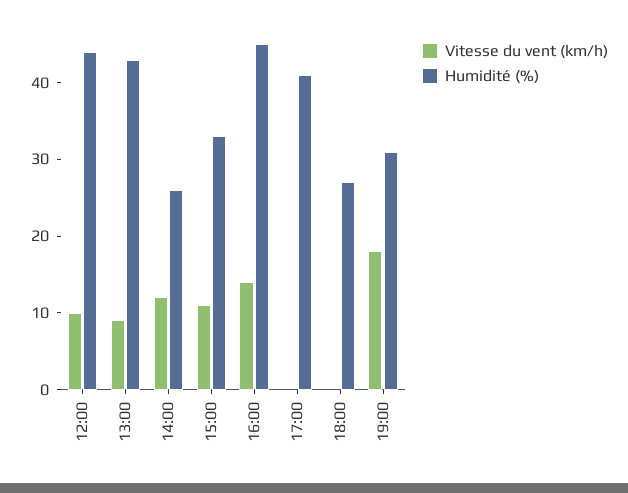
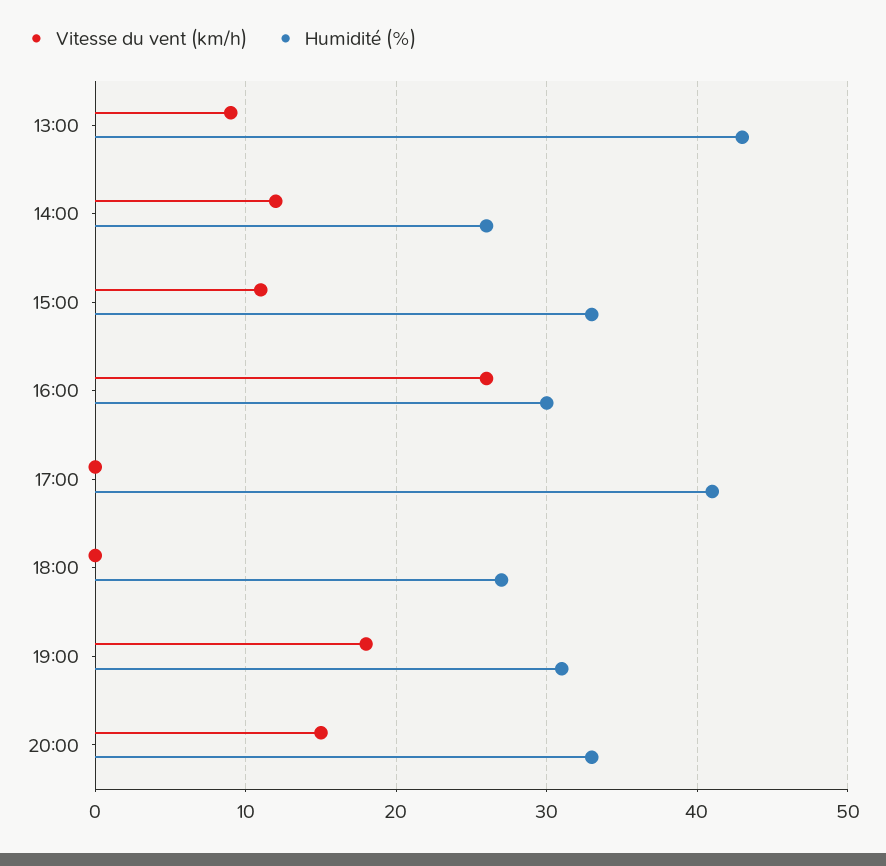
Vitesse du vent (km/h), 12:00: 10 -> none
Humidité (%), 12:00: 45 -> none
Vitesse du vent (km/h), 16:00: 15 -> 26
Humidité (%), 16:00: 45 -> 30
Vitesse du vent (km/h), 20:00: none -> 15
Humidité (%), 20:00: none -> 33

